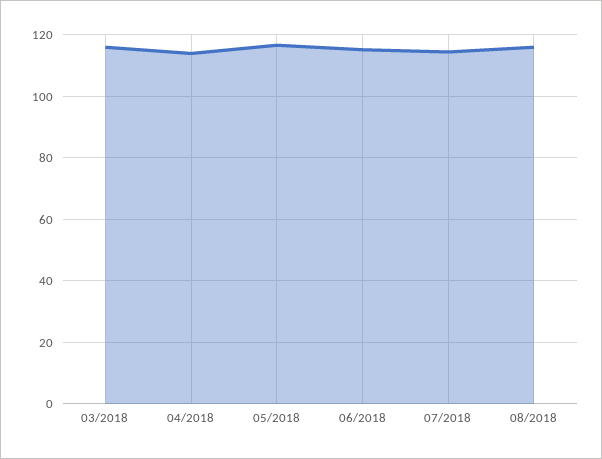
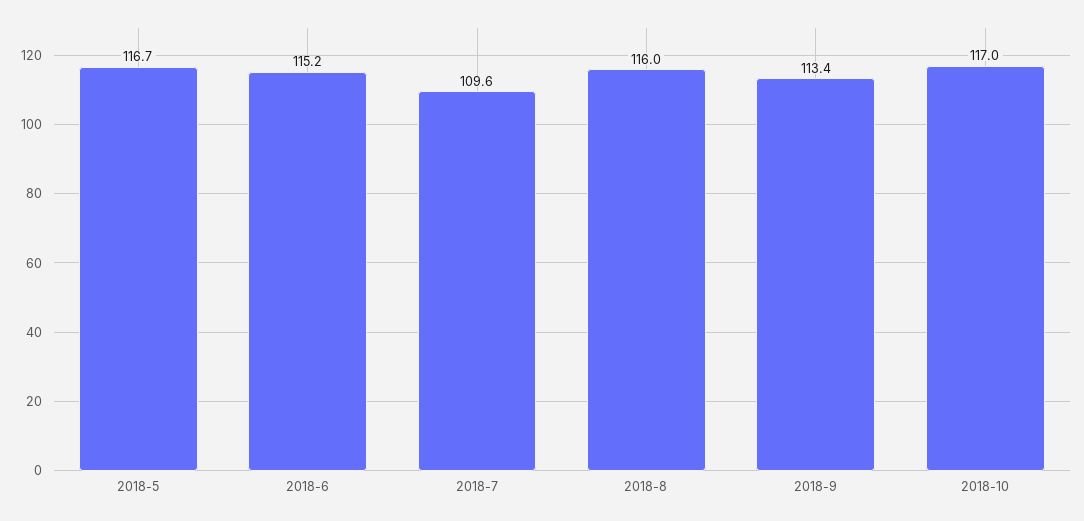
03/2018: 116 -> none
04/2018: 114 -> none
07/2018: 114 -> 109.6
2018-9: none -> 113.4
2018-10: none -> 117

